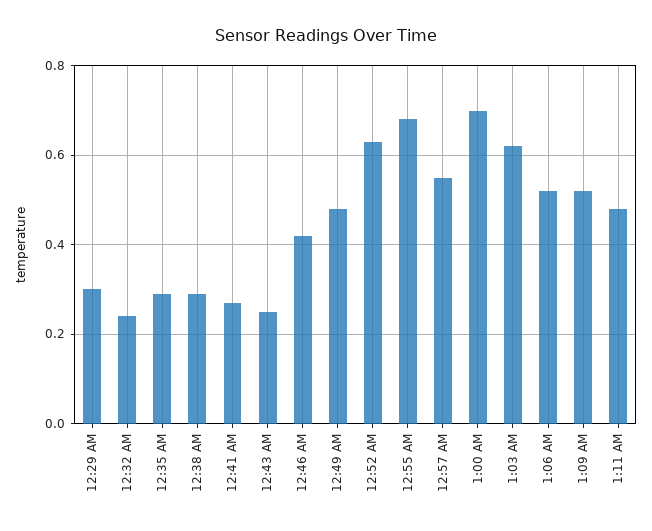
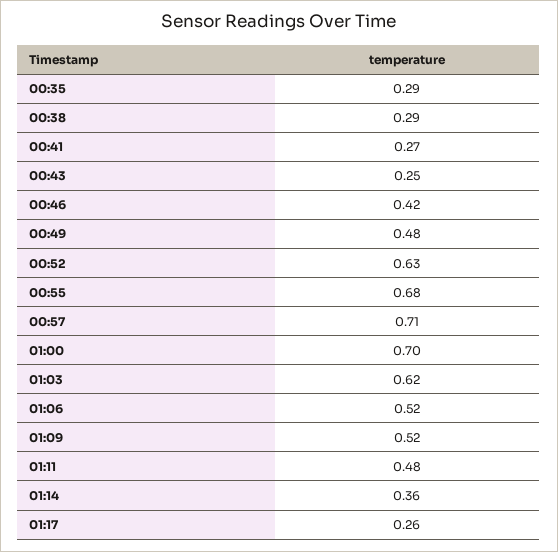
12:29 AM: 0.3 -> none
12:32 AM: 0.25 -> none
12:57 AM: 0.55 -> 0.71
01:14: none -> 0.36
01:17: none -> 0.26

